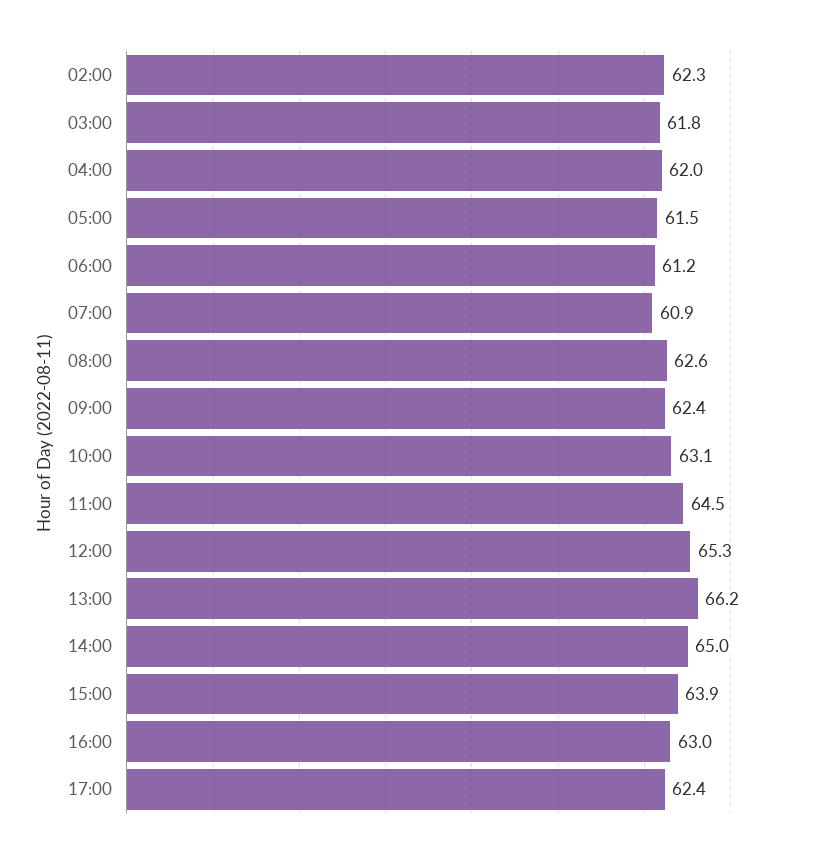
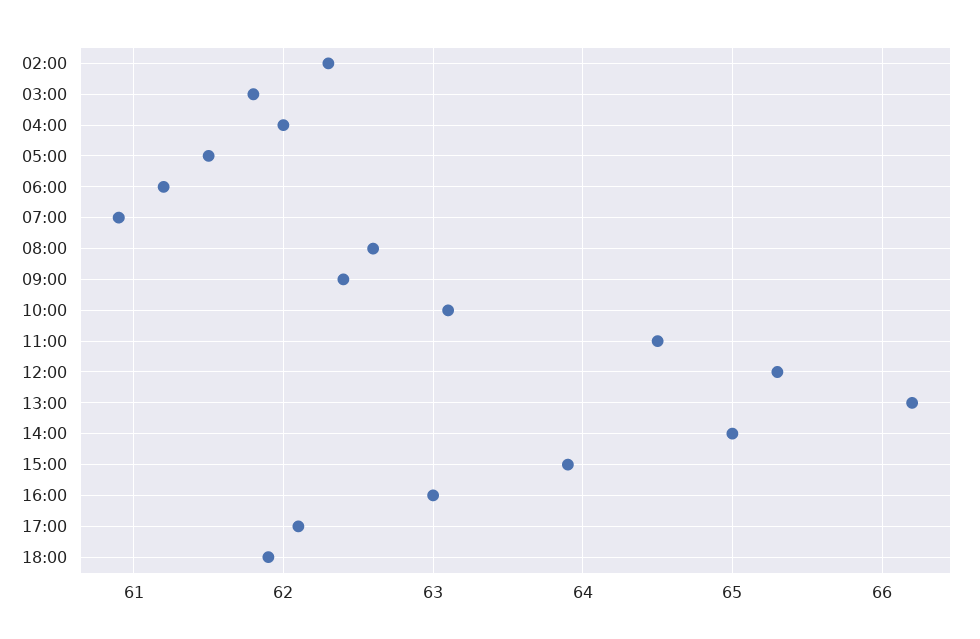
17:00: 62.4 -> 62.1
18:00: none -> 61.9

